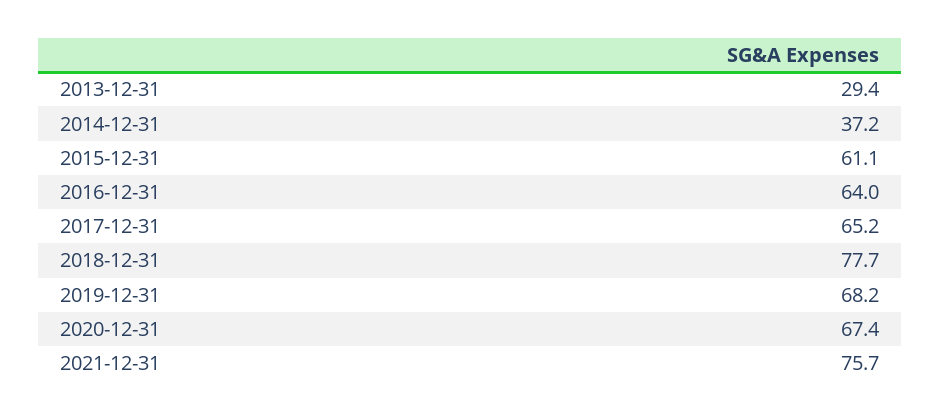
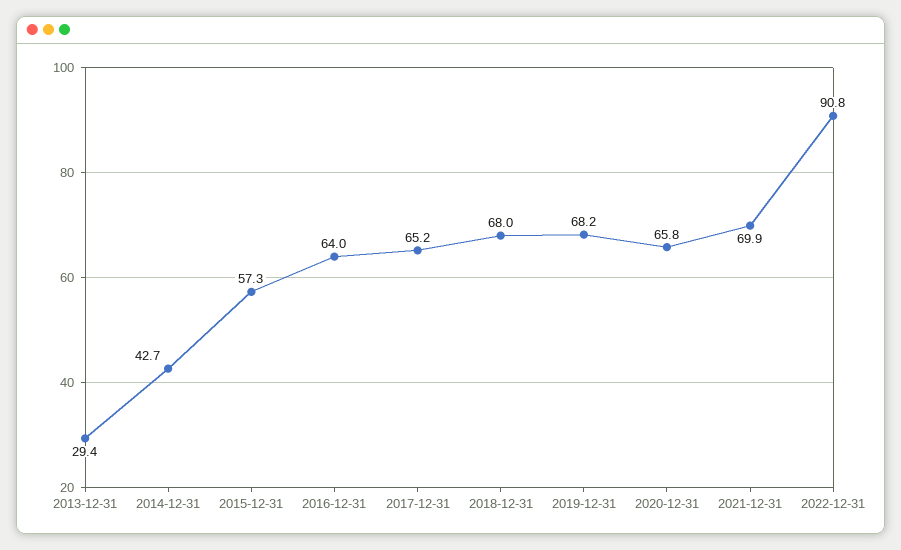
2014-12-31: 37.2 -> 42.7
2015-12-31: 61.1 -> 57.3
2018-12-31: 77.7 -> 68
2020-12-31: 67.4 -> 65.8
2021-12-31: 75.7 -> 69.9
2022-12-31: none -> 90.8

